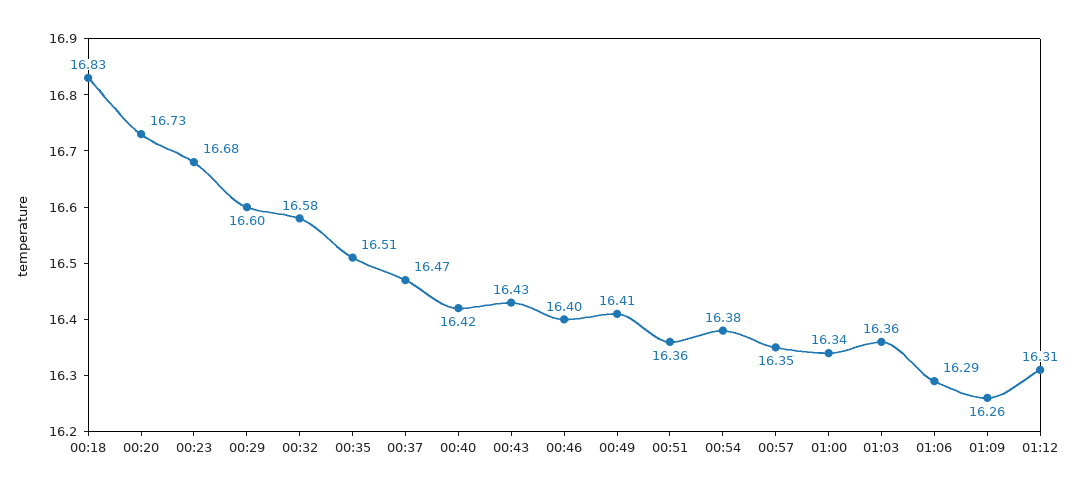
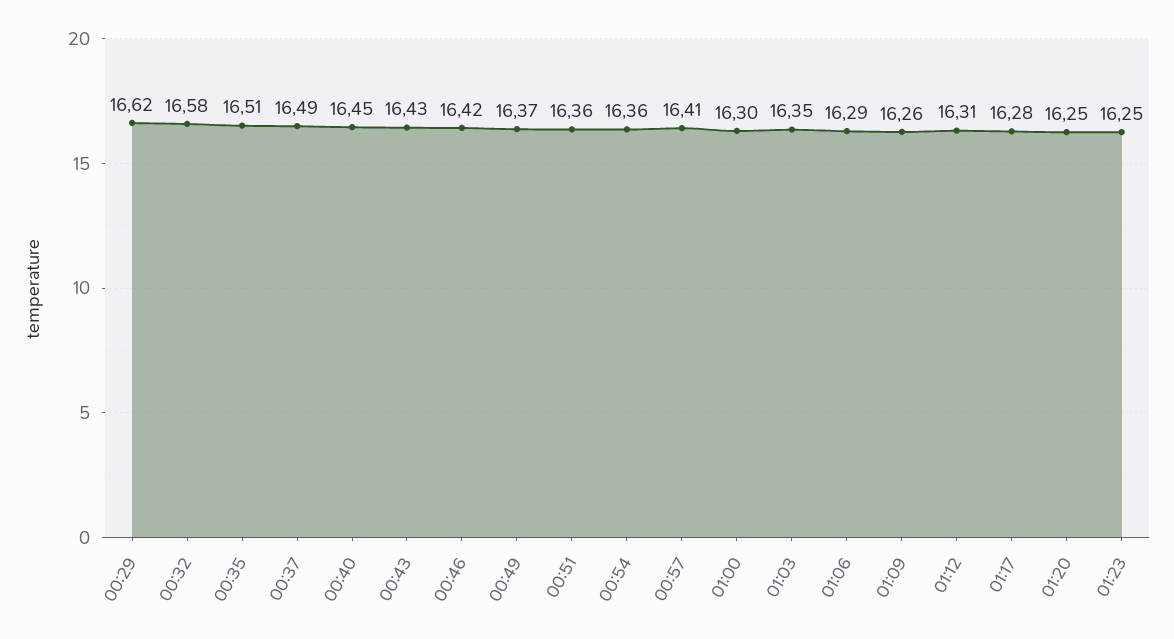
00:18: 16.83 -> none
00:20: 16.73 -> none
00:23: 16.68 -> none
00:29: 16.6 -> 16.62
00:37: 16.47 -> 16.49
00:40: 16.42 -> 16.45
00:46: 16.4 -> 16.42
00:49: 16.41 -> 16.37
00:54: 16.38 -> 16.36
00:57: 16.35 -> 16.41
01:00: 16.34 -> 16.3
01:03: 16.36 -> 16.35
01:17: none -> 16.28
01:20: none -> 16.25
01:23: none -> 16.25

